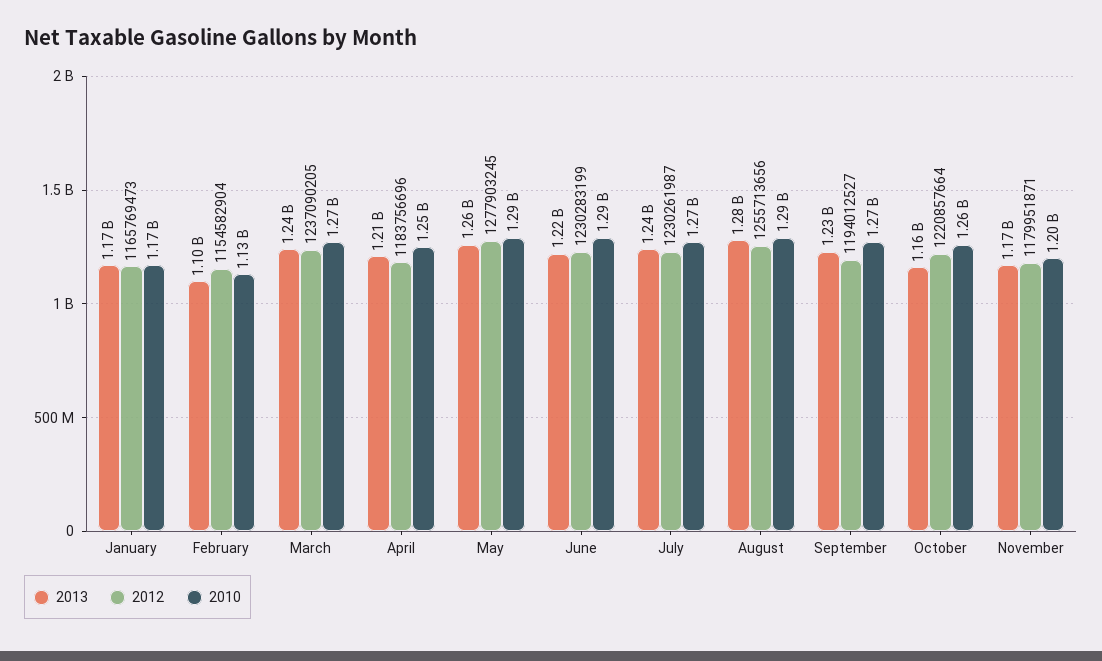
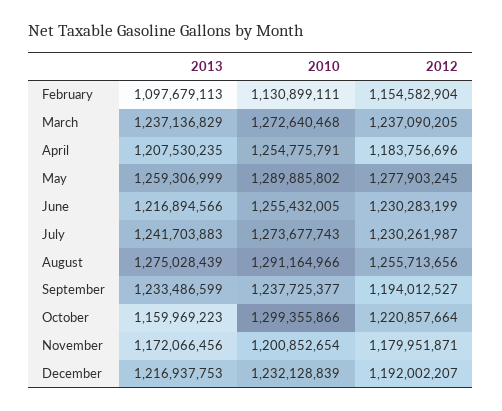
2013, January: 1170000000 -> none
2012, January: 1165769473 -> none
2010, January: 1170000000 -> none
2010, June: 1290000000 -> 1255432005
2010, September: 1270000000 -> 1237725377
2010, October: 1260000000 -> 1299355866
2013, December: none -> 1216937753
2010, December: none -> 1232128839
2012, December: none -> 1192002207

